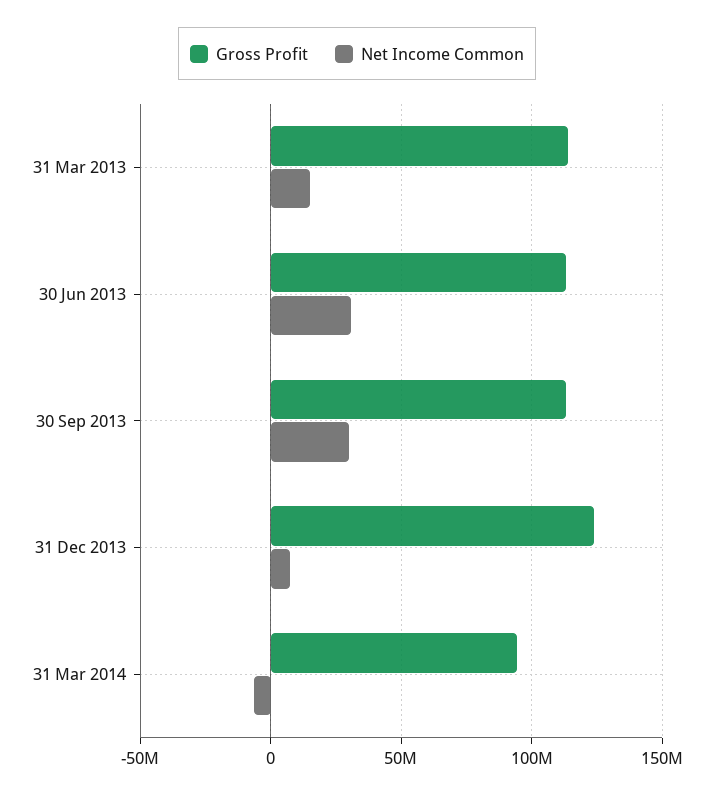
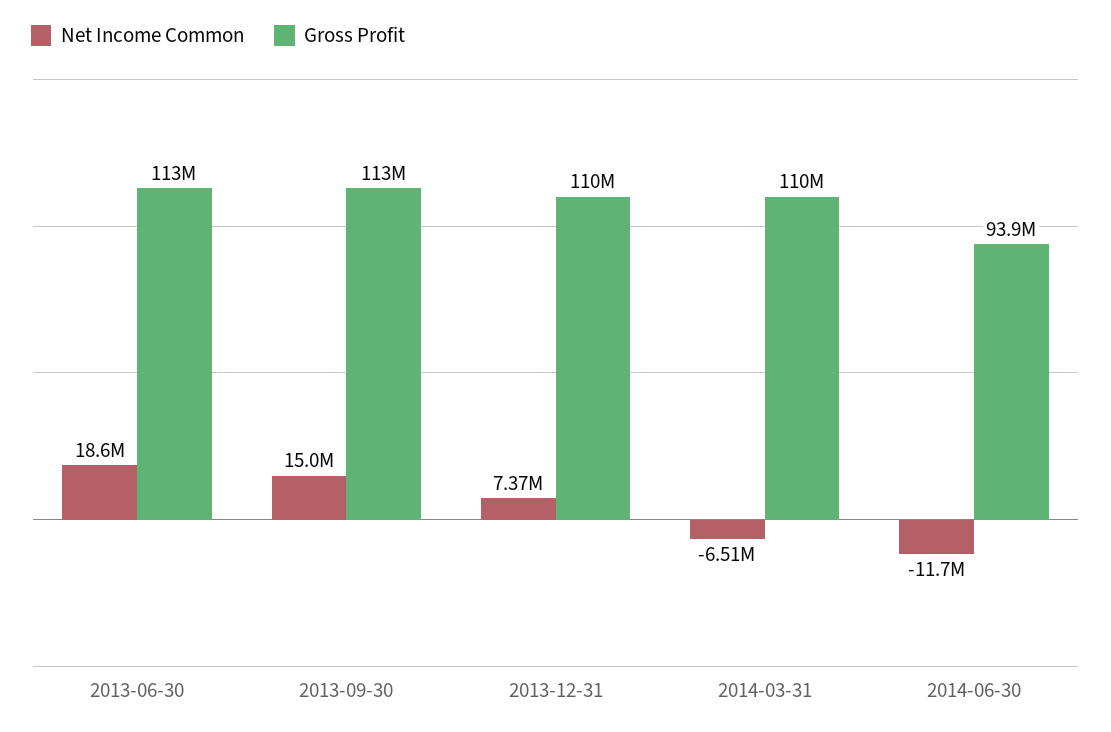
Gross Profit, 31 Mar 2013: 115000000 -> none
Net Income Common, 31 Mar 2013: 15000000 -> none
Net Income Common, 30 Jun 2013: 30000000 -> 18600000
Net Income Common, 30 Sep 2013: 30000000 -> 15000000
Gross Profit, 31 Dec 2013: 125000000 -> 110000000
Gross Profit, 31 Mar 2014: 95000000 -> 110000000
Net Income Common, 2014-06-30: none -> -11700000
Gross Profit, 2014-06-30: none -> 93900000

